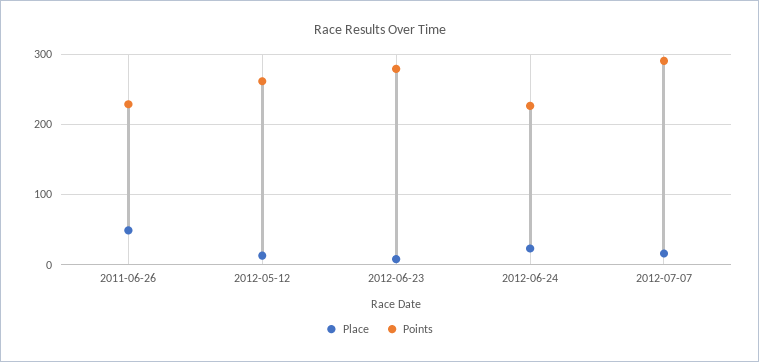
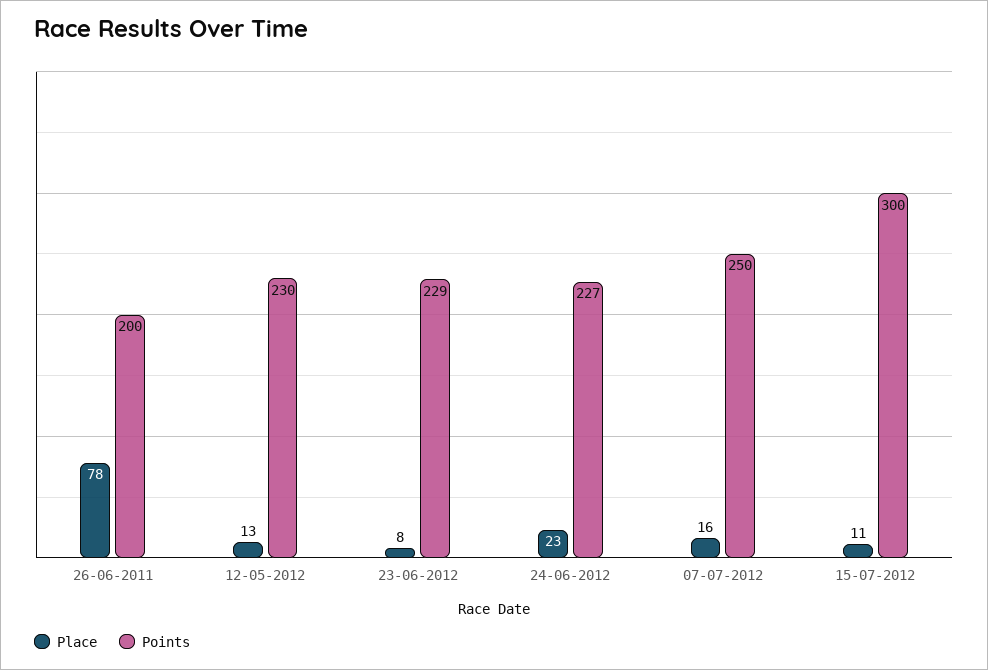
Place, 2011-06-26: 50 -> 78
Points, 2011-06-26: 230 -> 200
Points, 2012-05-12: 260 -> 230
Points, 2012-06-23: 280 -> 229
Points, 2012-07-07: 290 -> 250
Place, 15-07-2012: none -> 11
Points, 15-07-2012: none -> 300

